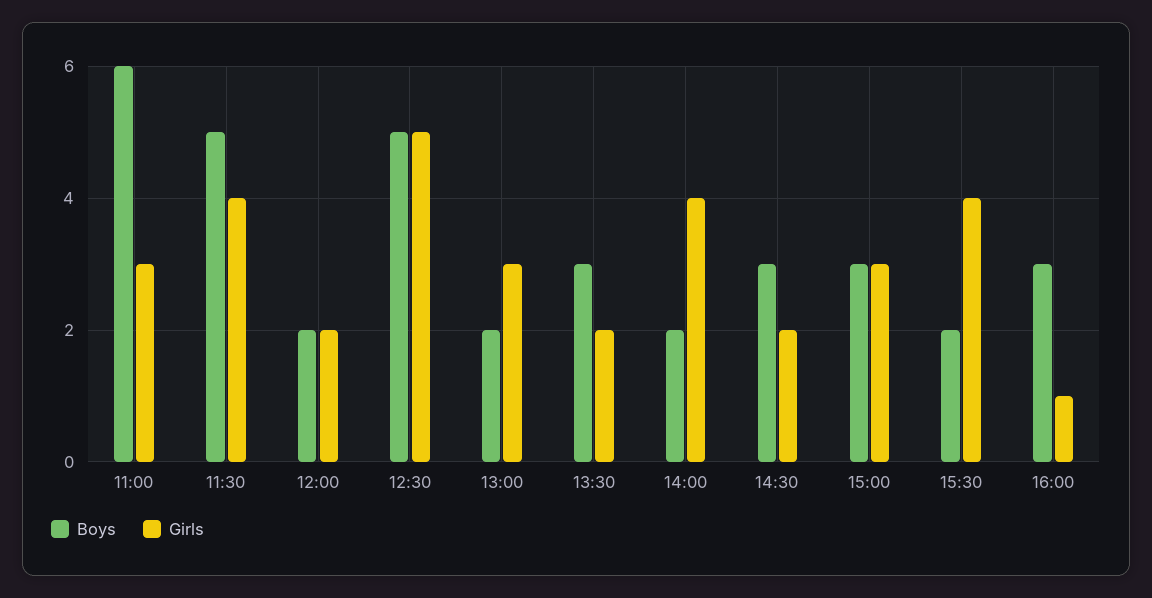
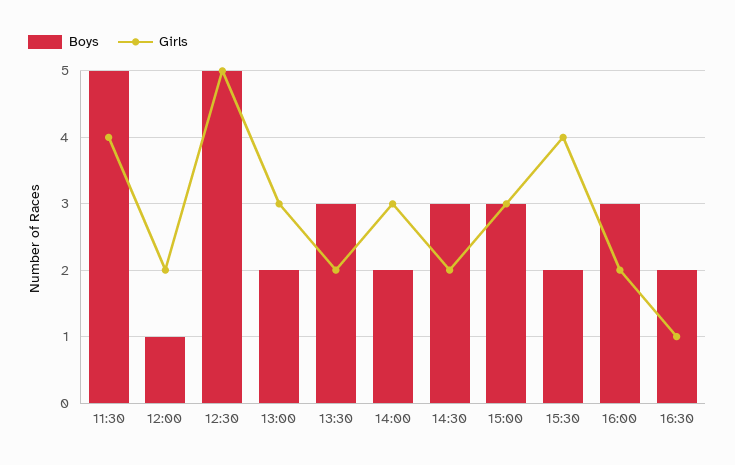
Boys, 11:00: 6 -> none
Girls, 11:00: 3 -> none
Boys, 12:00: 2 -> 1
Girls, 14:00: 4 -> 3
Girls, 16:00: 1 -> 2
Boys, 16:30: none -> 2
Girls, 16:30: none -> 1

